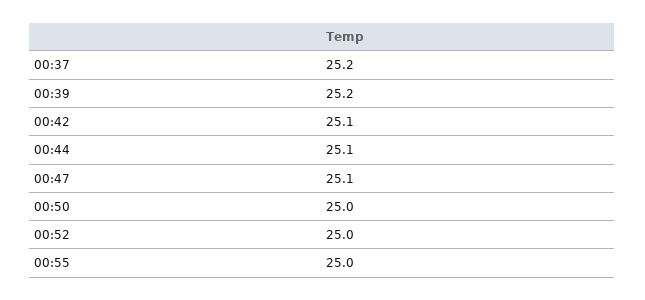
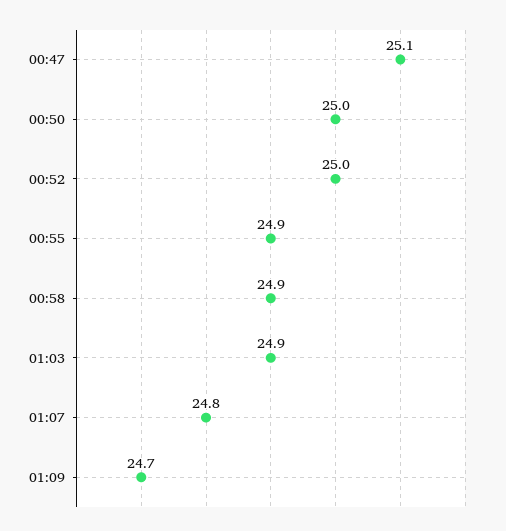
00:37: 25.2 -> none
00:39: 25.2 -> none
00:42: 25.1 -> none
00:44: 25.1 -> none
00:55: 25 -> 24.9
00:58: none -> 24.9
01:03: none -> 24.9
01:07: none -> 24.8
01:09: none -> 24.7

